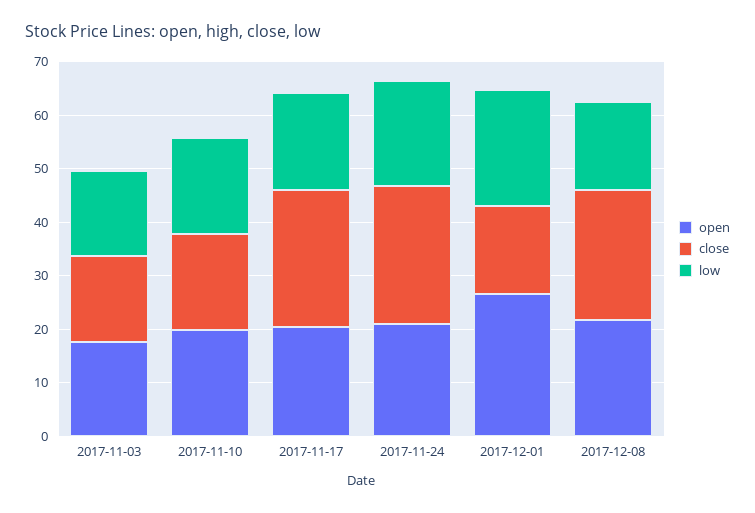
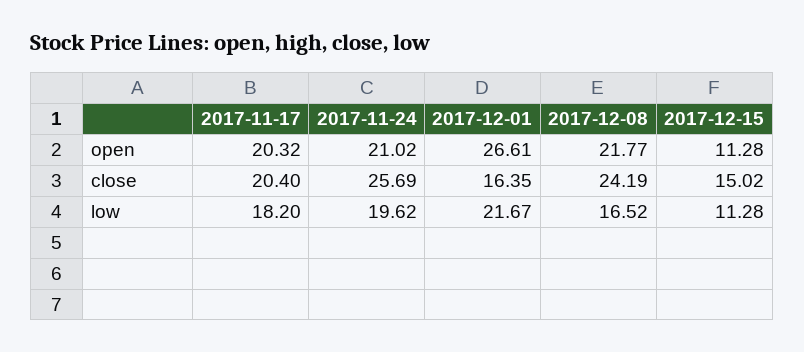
open, 2017-11-03: 18 -> none
close, 2017-11-03: 16 -> none
low, 2017-11-03: 16 -> none
open, 2017-11-10: 20 -> none
close, 2017-11-10: 18 -> none
low, 2017-11-10: 18 -> none
close, 2017-11-17: 26 -> 20.4
open, 2017-12-15: none -> 11.28
close, 2017-12-15: none -> 15.02
low, 2017-12-15: none -> 11.28

